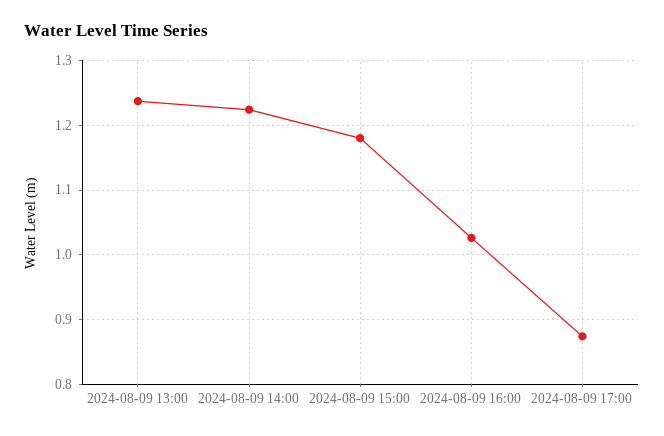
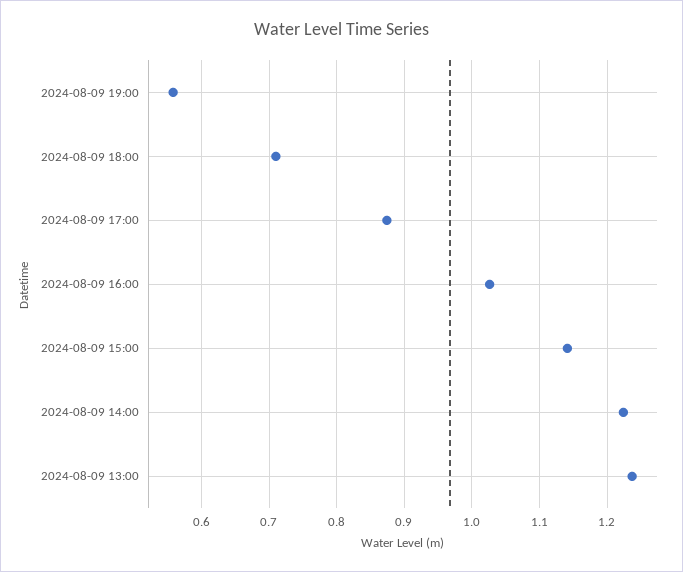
2024-08-09 15:00: 1.18 -> 1.14
2024-08-09 19:00: none -> 0.56
2024-08-09 18:00: none -> 0.71

